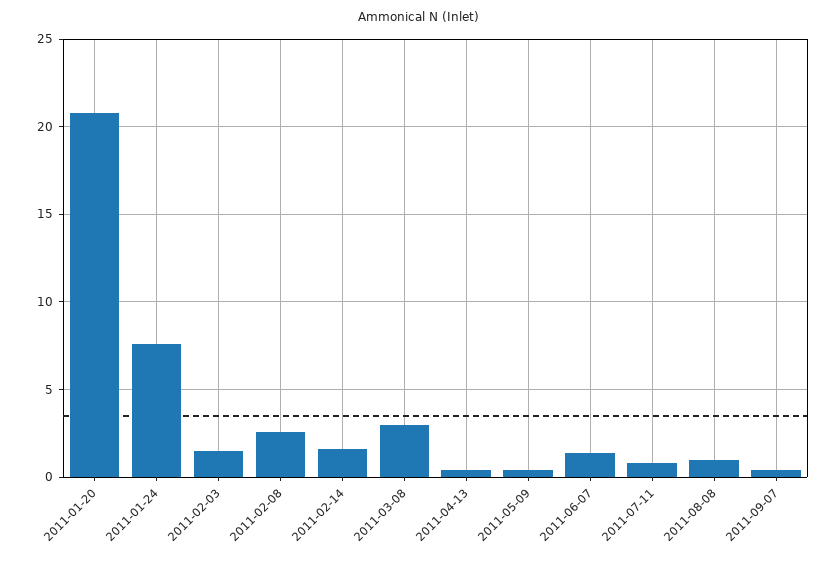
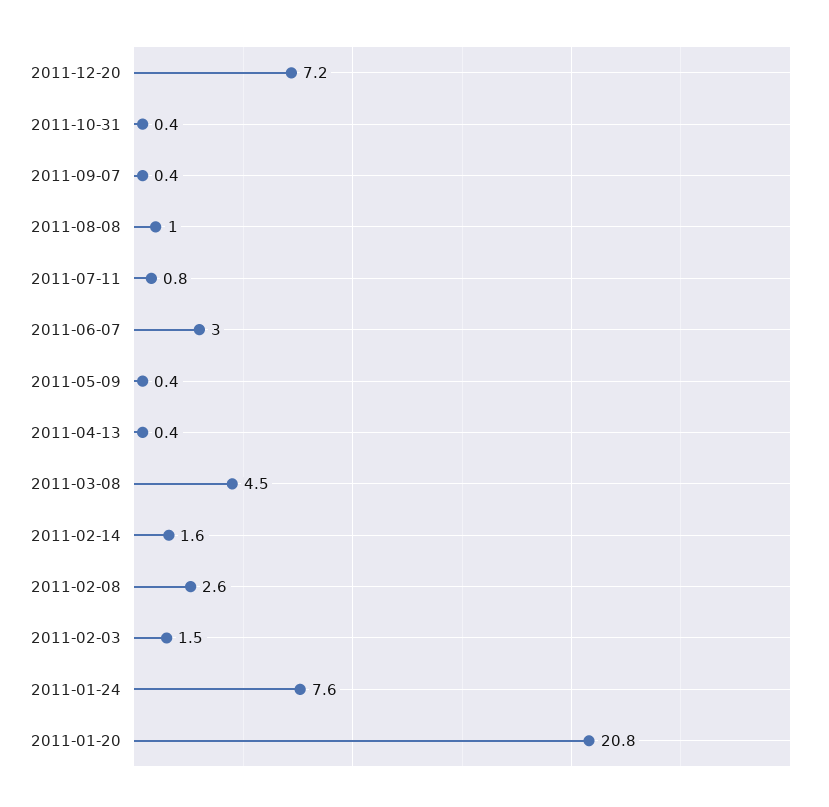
2011-03-08: 3 -> 4.5
2011-06-07: 1.5 -> 3
2011-12-20: none -> 7.2
2011-10-31: none -> 0.4

